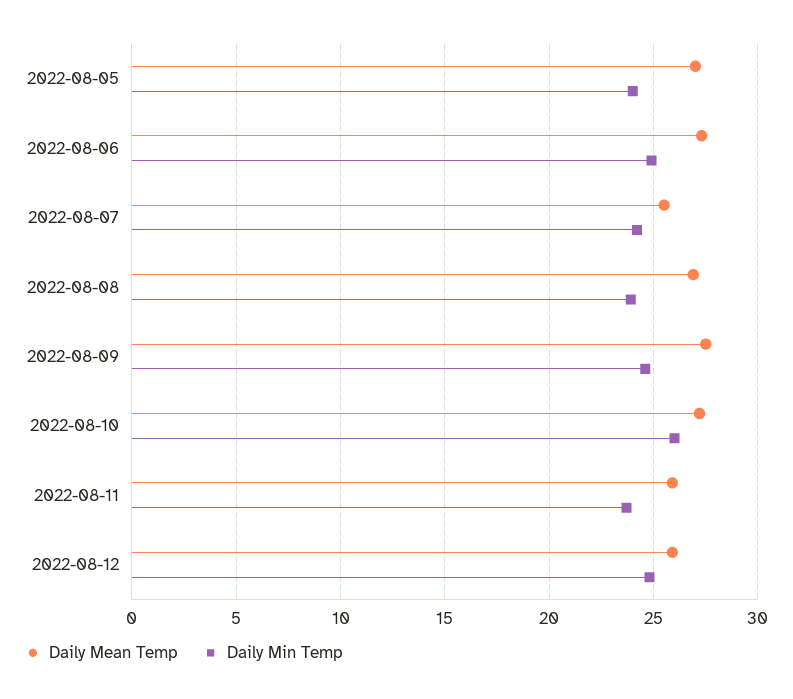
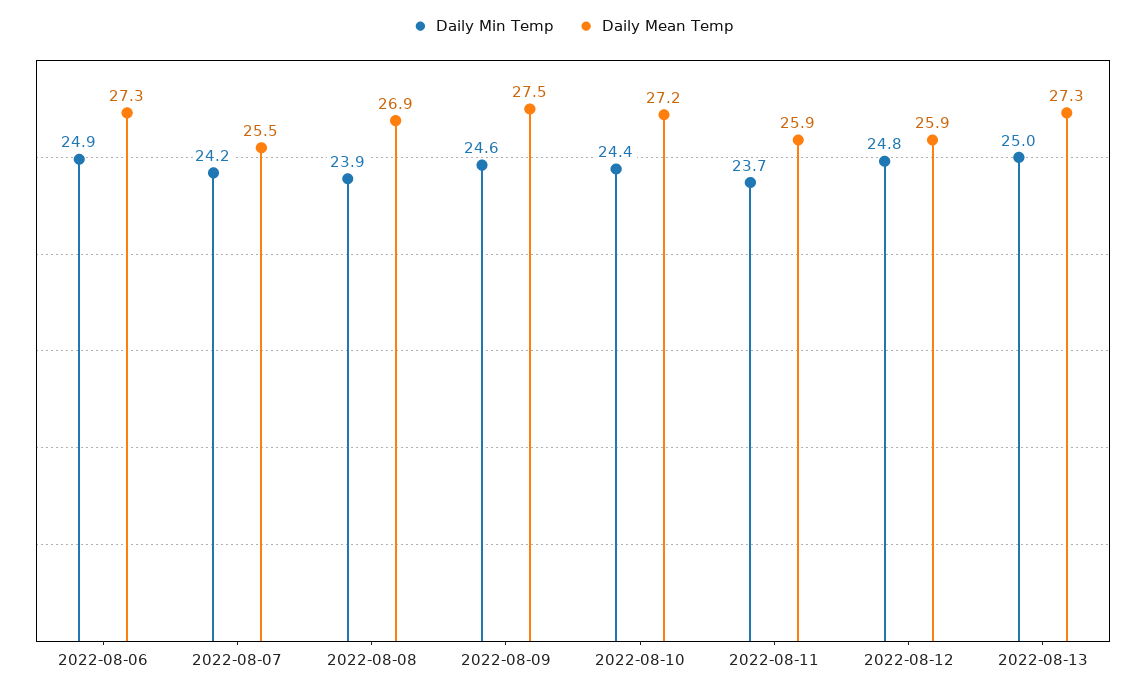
Daily Mean Temp, 2022-08-05: 27 -> none
Daily Min Temp, 2022-08-05: 24 -> none
Daily Min Temp, 2022-08-10: 26 -> 24.4
Daily Min Temp, 2022-08-13: none -> 25
Daily Mean Temp, 2022-08-13: none -> 27.3

